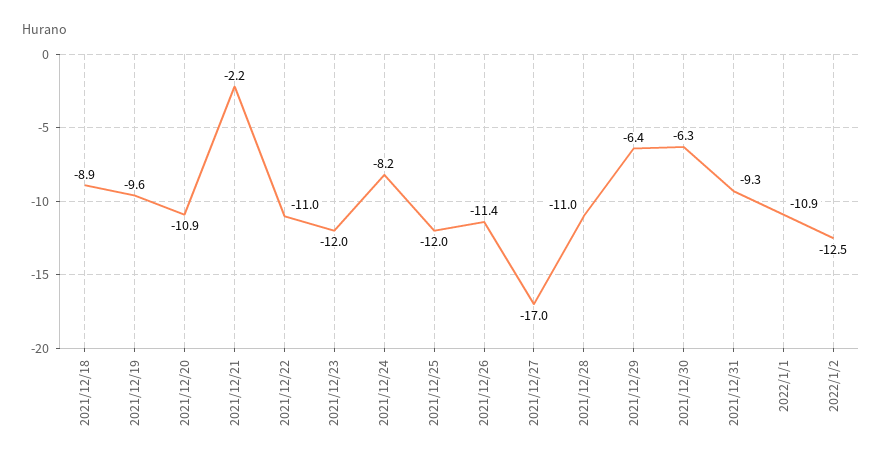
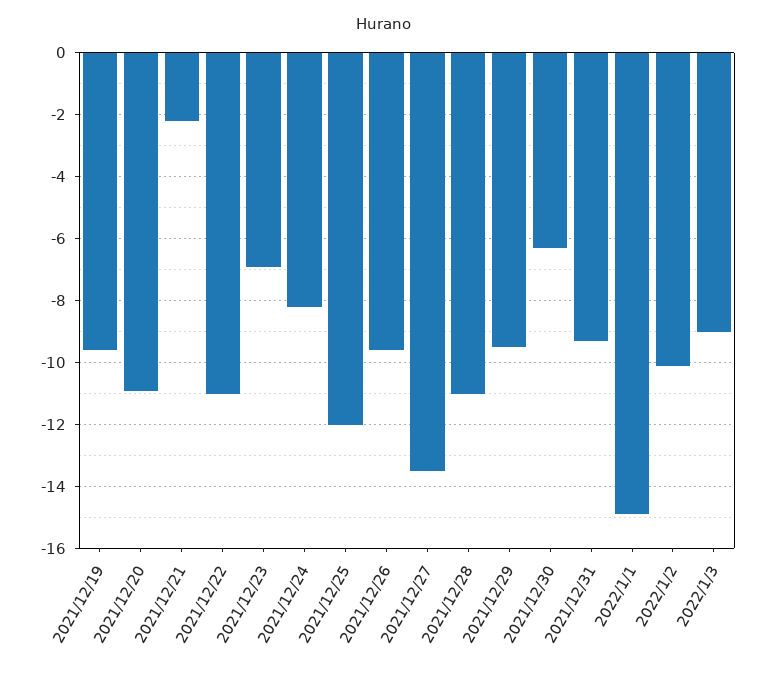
2021/12/18: -8.9 -> none
2021/12/23: -12 -> -7
2021/12/26: -11.4 -> -9.5
2021/12/27: -17 -> -13.5
2021/12/29: -6.4 -> -9.5
2022/1/1: -10.9 -> -15
2022/1/2: -12.5 -> -10
2022/1/3: none -> -9

